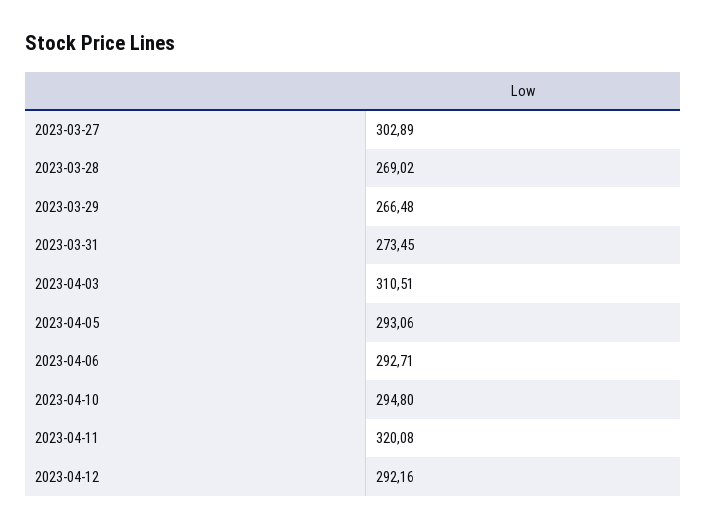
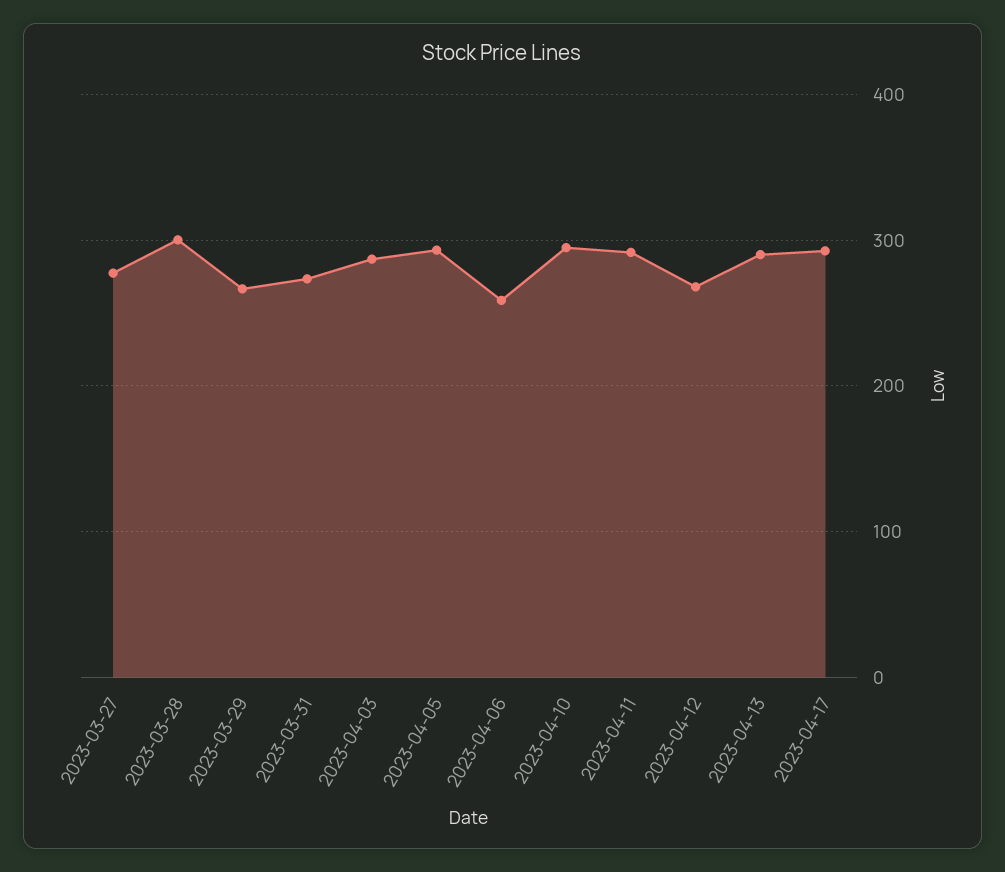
2023-03-27: 302.89 -> 280
2023-03-28: 269.02 -> 300
2023-04-03: 310.51 -> 290
2023-04-06: 292.71 -> 260
2023-04-11: 320.08 -> 290
2023-04-12: 292.16 -> 270
2023-04-13: none -> 290
2023-04-17: none -> 290

